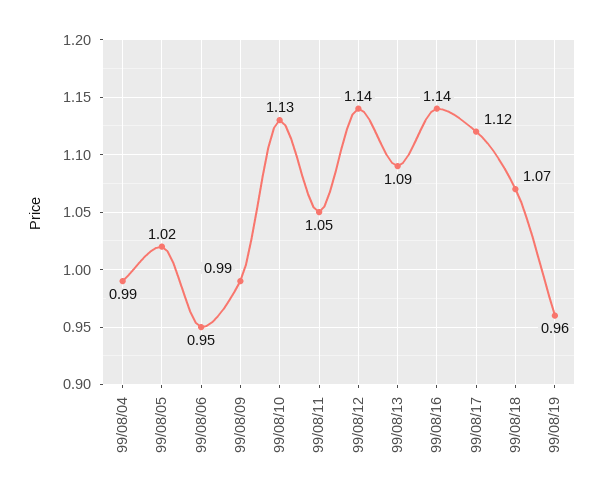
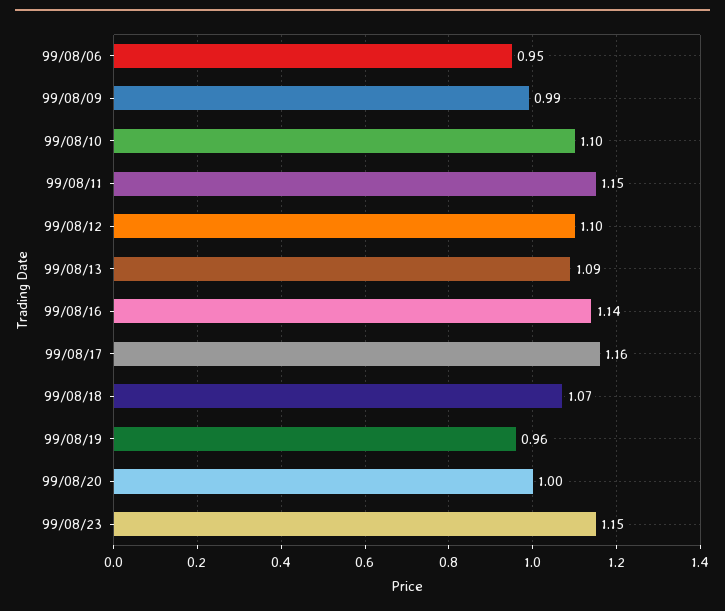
99/08/04: 0.99 -> none
99/08/05: 1.02 -> none
99/08/10: 1.13 -> 1.1
99/08/11: 1.05 -> 1.15
99/08/12: 1.14 -> 1.1
99/08/17: 1.12 -> 1.16
99/08/20: none -> 1
99/08/23: none -> 1.15

